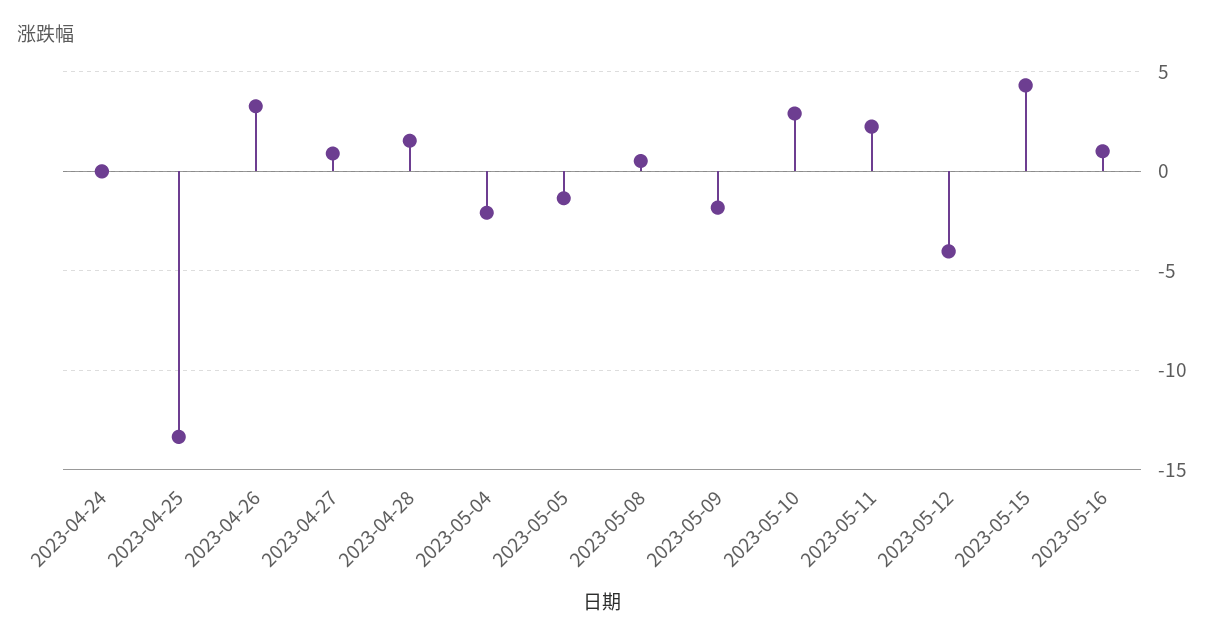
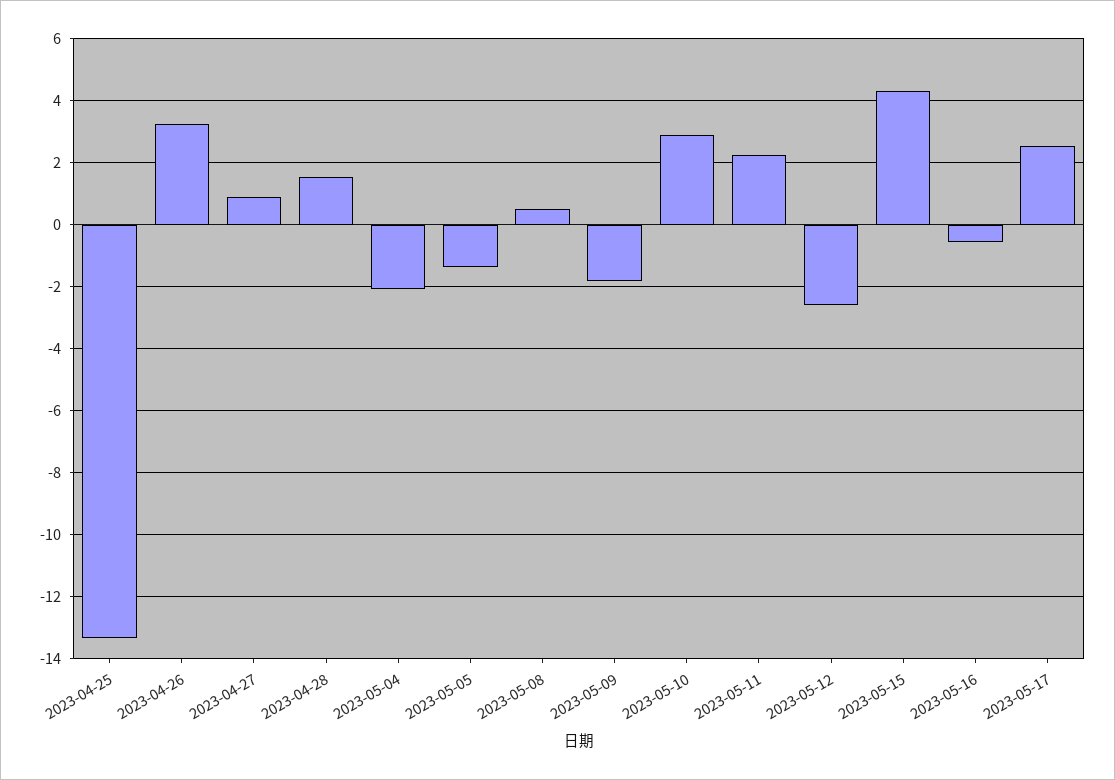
2023-04-24: 0 -> none
2023-05-12: -4 -> -2.6
2023-05-16: 1 -> -0.6
2023-05-17: none -> 2.6

